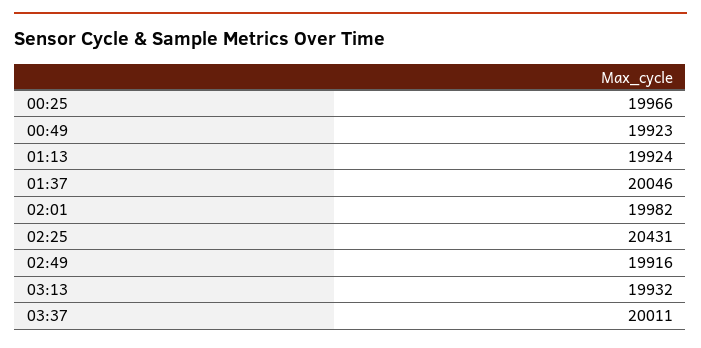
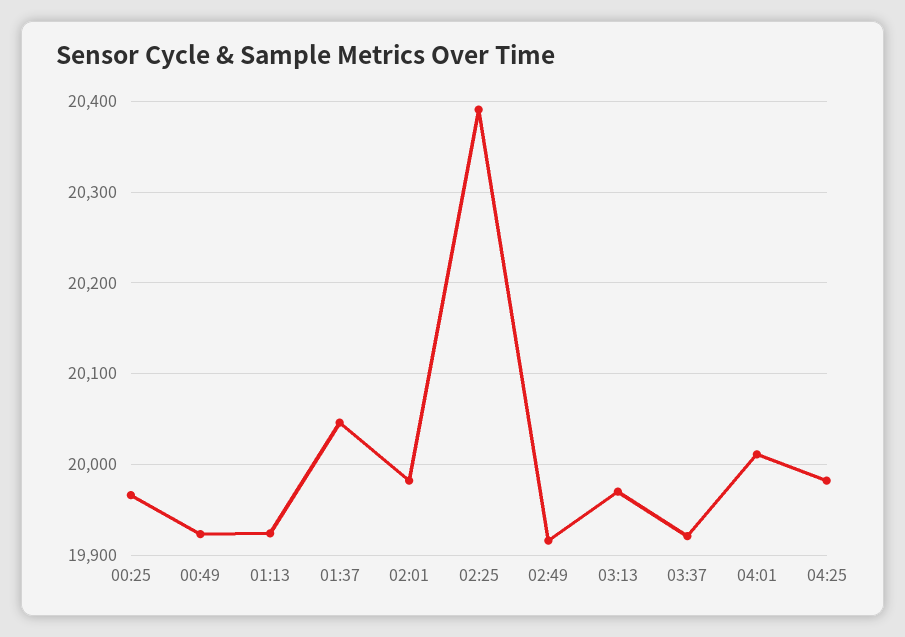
02:25: 20431 -> 20390
03:13: 19932 -> 19970
03:37: 20011 -> 19920
04:01: none -> 20010
04:25: none -> 19980

